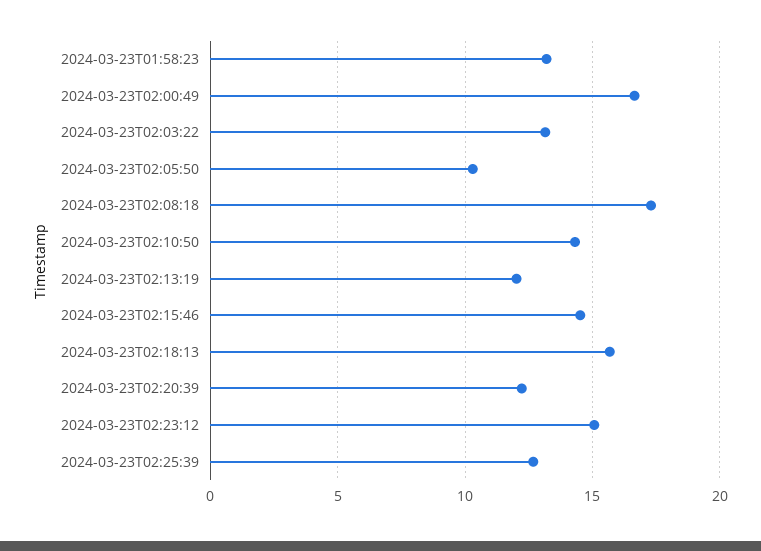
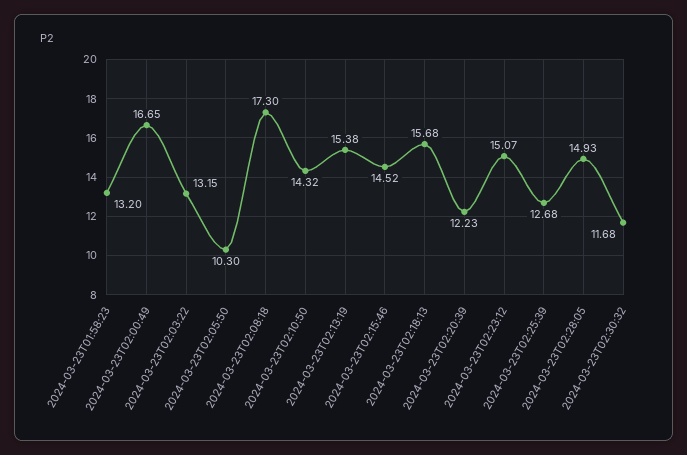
2024-03-23T02:13:19: 12 -> 15.38
2024-03-23T02:28:05: none -> 14.93
2024-03-23T02:30:32: none -> 11.68

